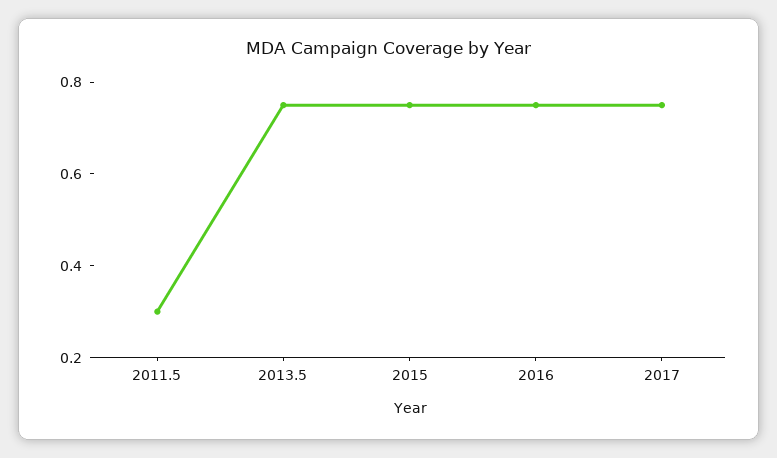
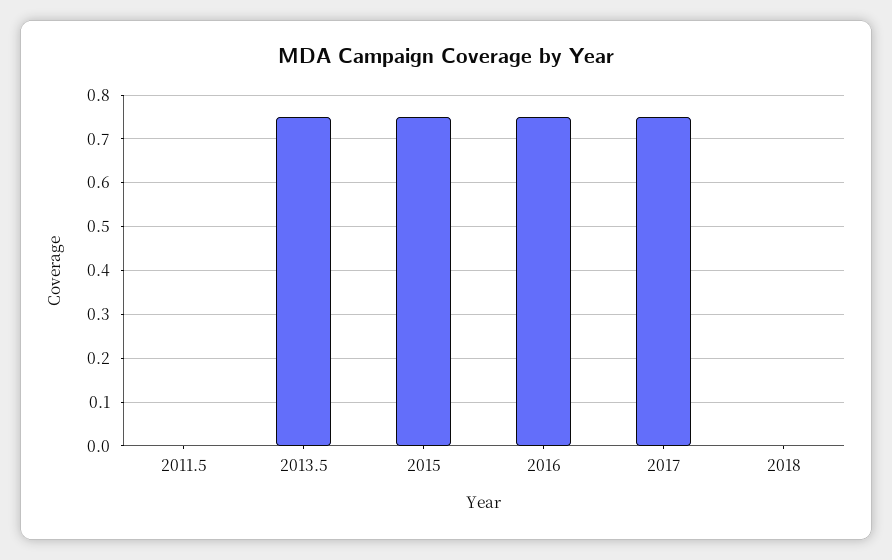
2011.5: 0.3 -> 0
2018: none -> 0

